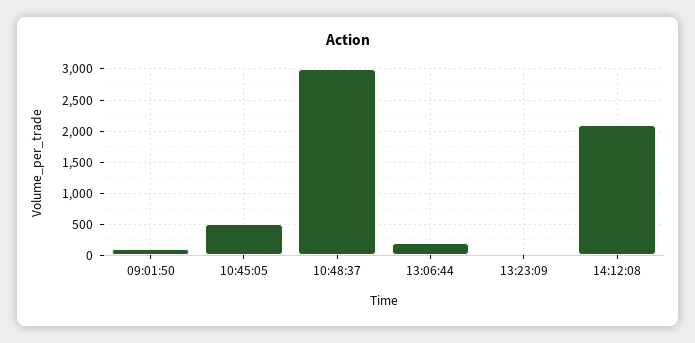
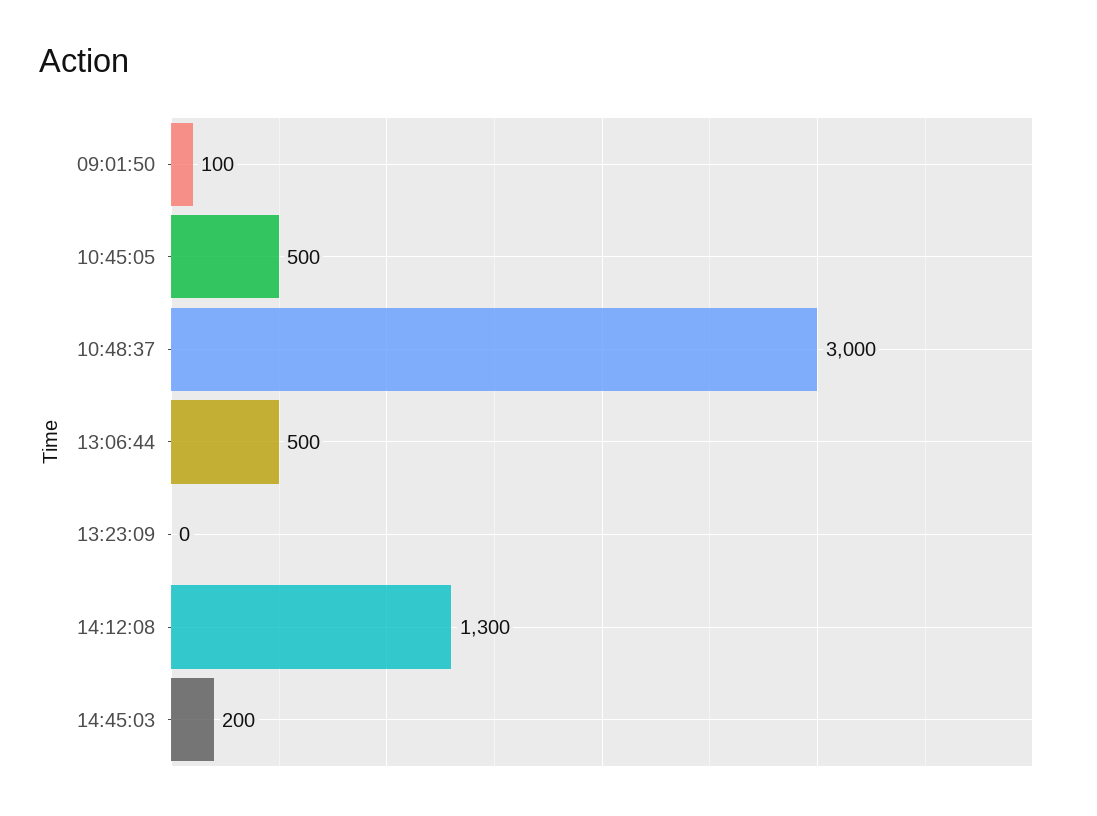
13:06:44: 200 -> 500
14:12:08: 2100 -> 1300
14:45:03: none -> 200

